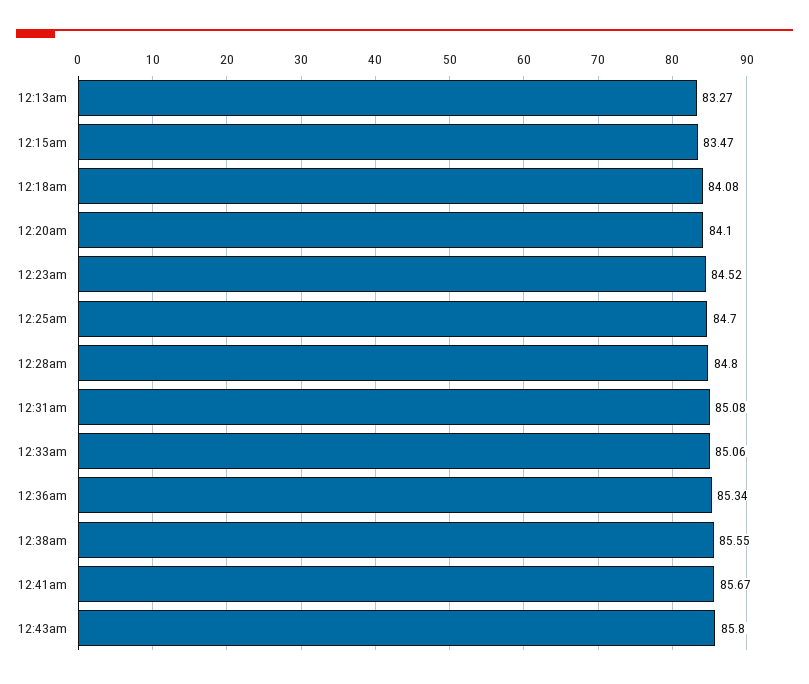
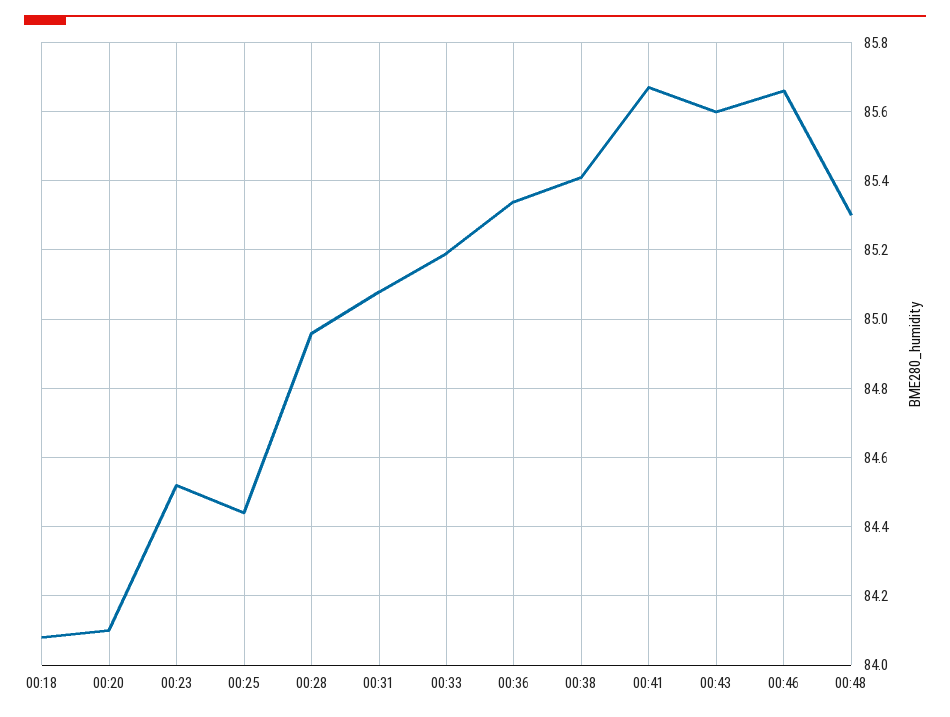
12:13am: 83.27 -> none
12:15am: 83.47 -> none
12:25am: 84.7 -> 84.45
12:28am: 84.8 -> 84.95
12:33am: 85.06 -> 85.2
12:38am: 85.55 -> 85.4
12:43am: 85.8 -> 85.6
00:46: none -> 85.65
00:48: none -> 85.3

